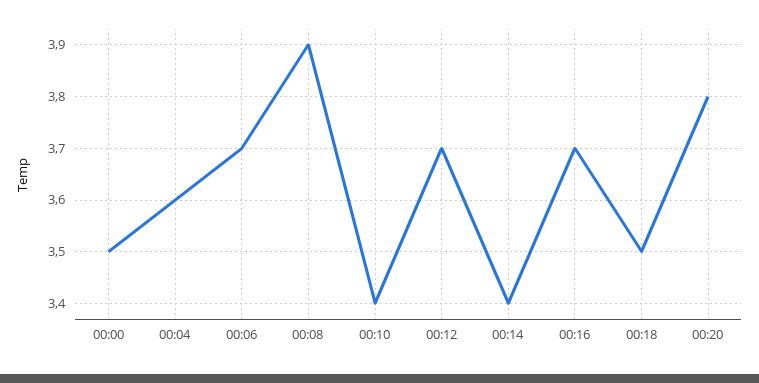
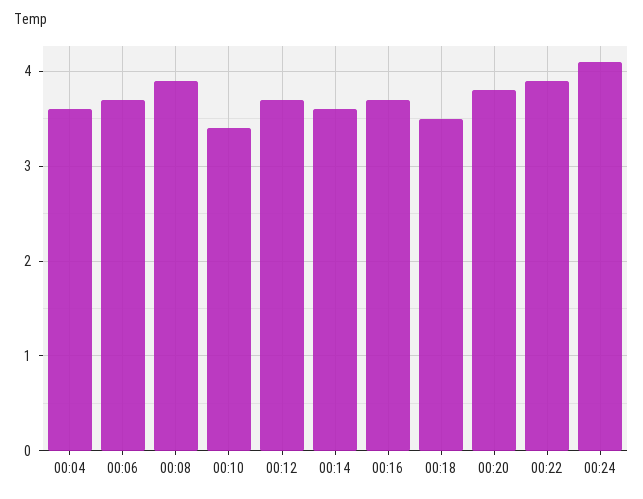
00:00: 3.5 -> none
00:14: 3.4 -> 3.6
00:22: none -> 3.9
00:24: none -> 4.1

